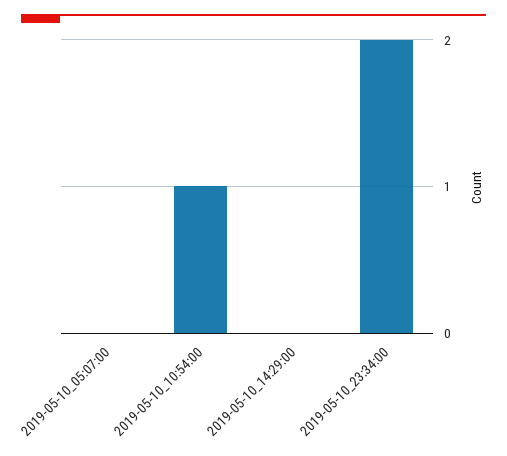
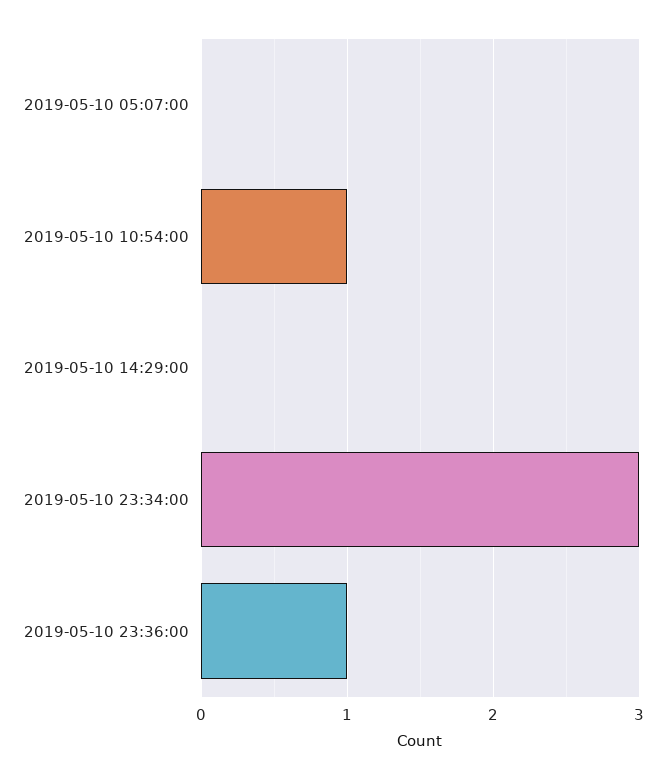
2019-05-10_23:34:00: 2 -> 3
2019-05-10 23:36:00: none -> 1

